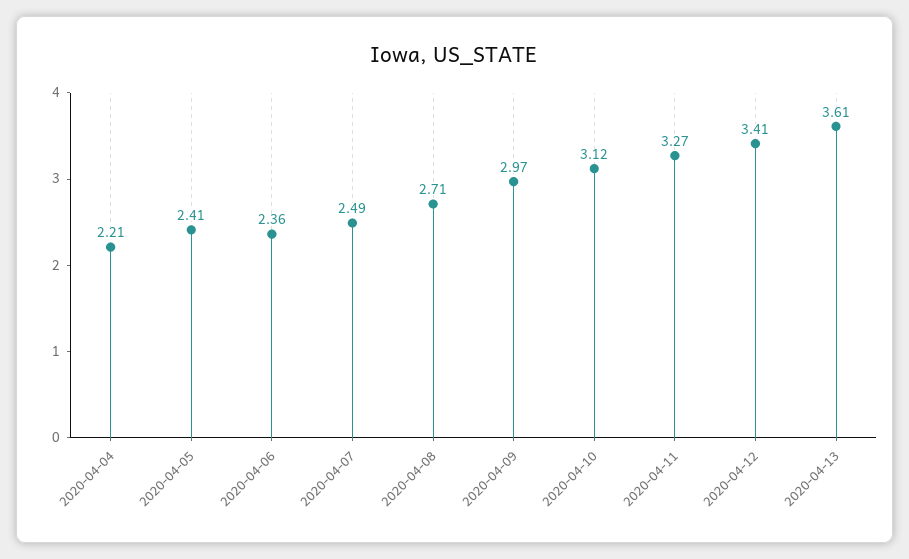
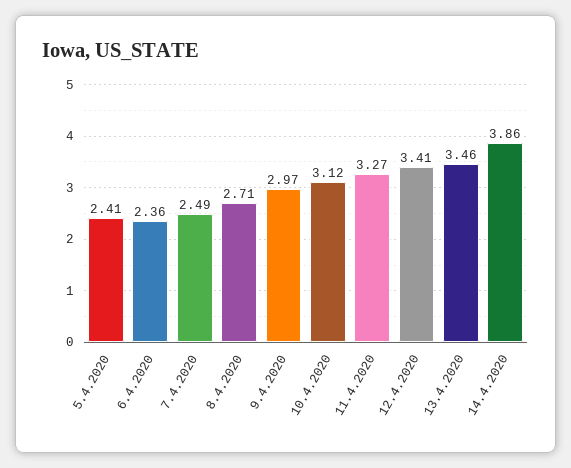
2020-04-04: 2.21 -> none
2020-04-13: 3.61 -> 3.46
14.4.2020: none -> 3.86

